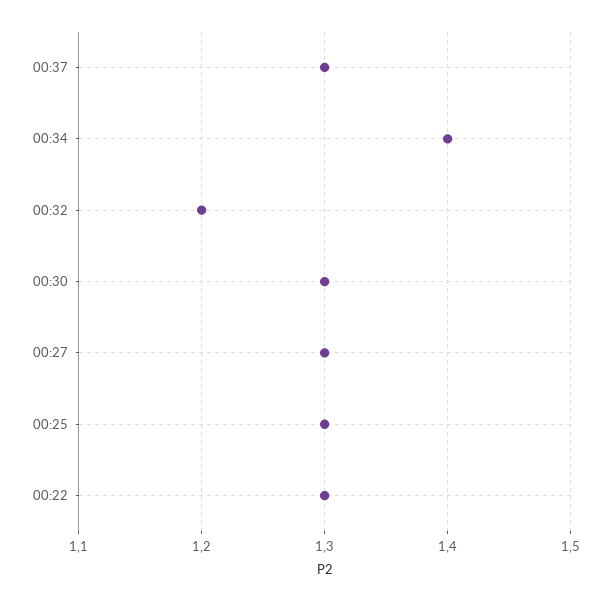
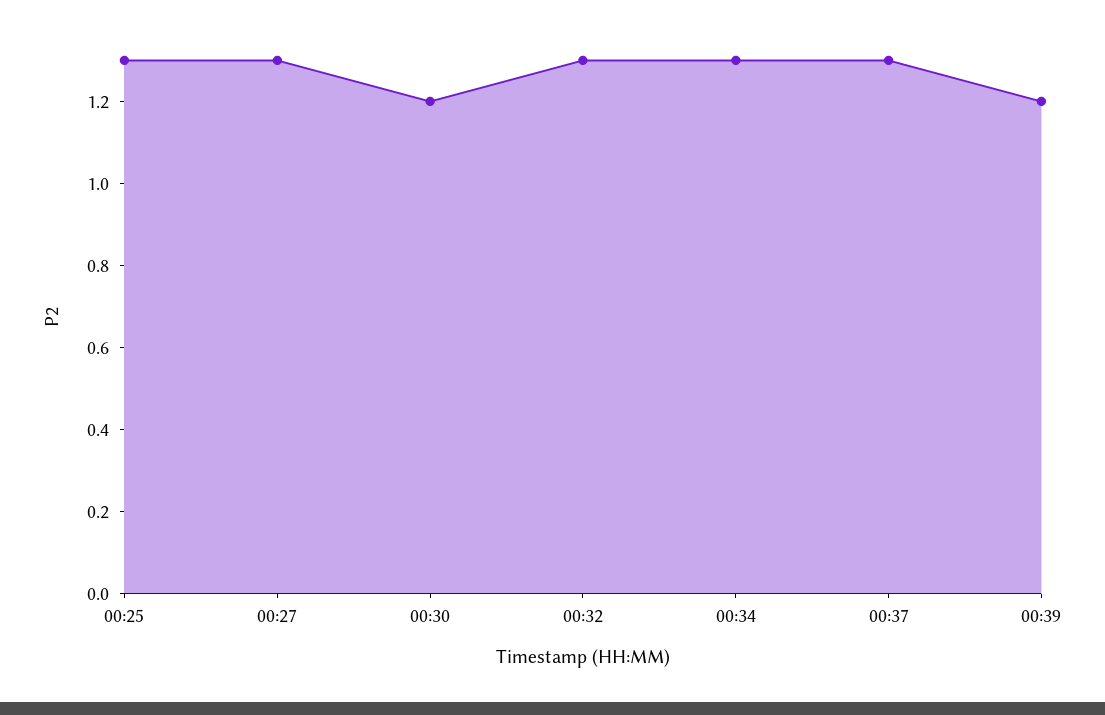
00:34: 1.4 -> 1.3
00:32: 1.2 -> 1.3
00:30: 1.3 -> 1.2
00:22: 1.3 -> none
00:39: none -> 1.2

